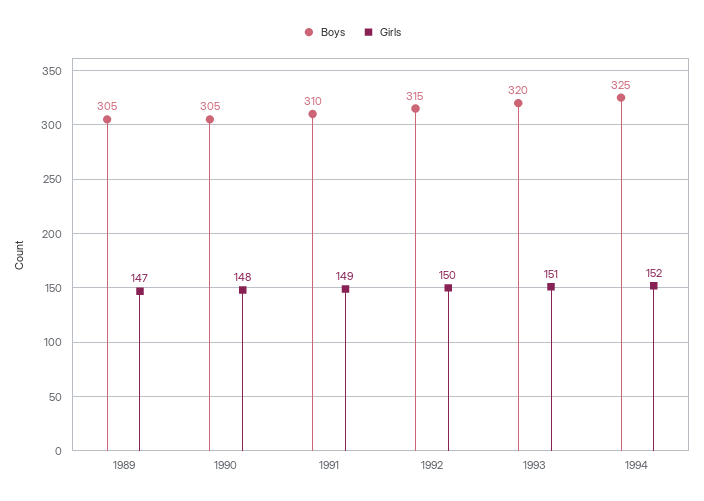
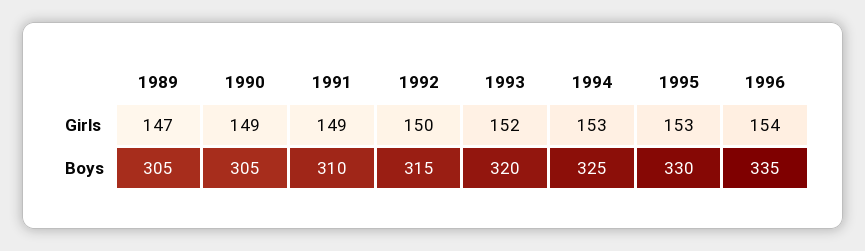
Girls, 1990: 148 -> 149
Girls, 1993: 151 -> 152
Girls, 1994: 152 -> 153
Girls, 1995: none -> 153
Girls, 1996: none -> 154
Boys, 1995: none -> 330
Boys, 1996: none -> 335

